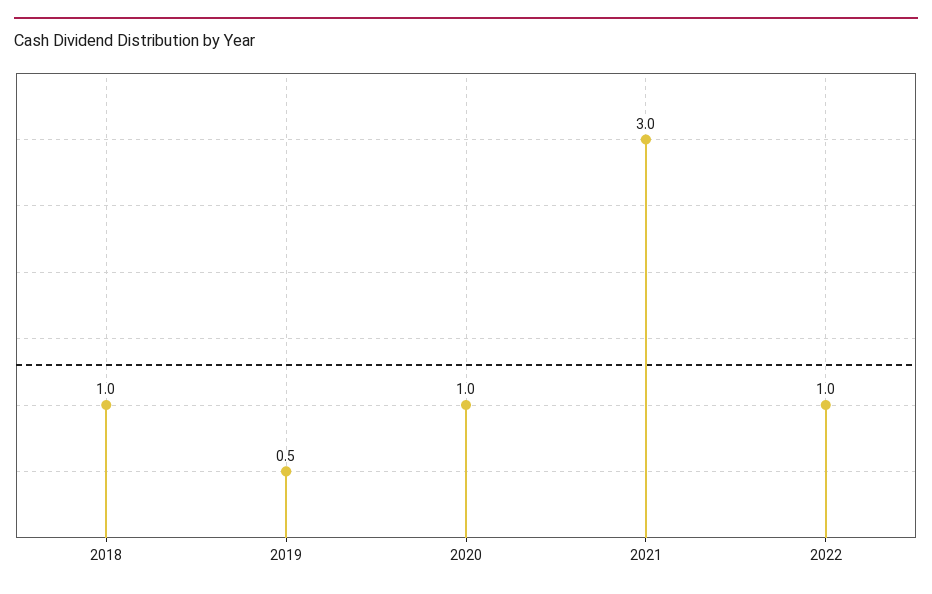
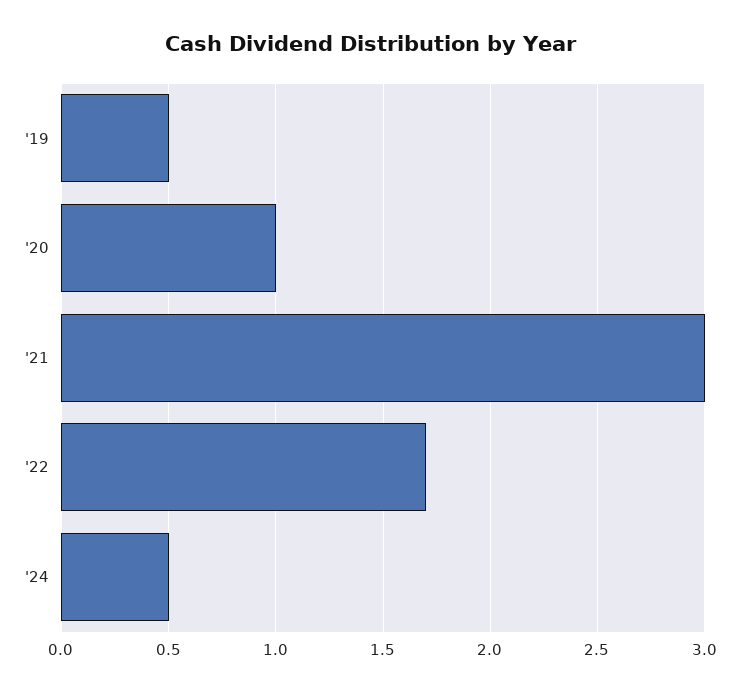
2018: 1 -> none
2022: 1 -> 1.7
'24: none -> 0.5

